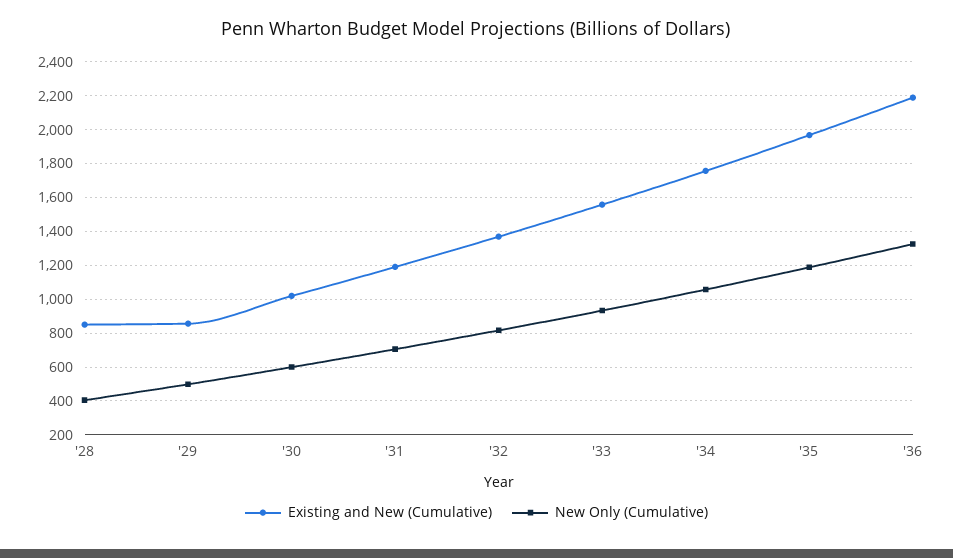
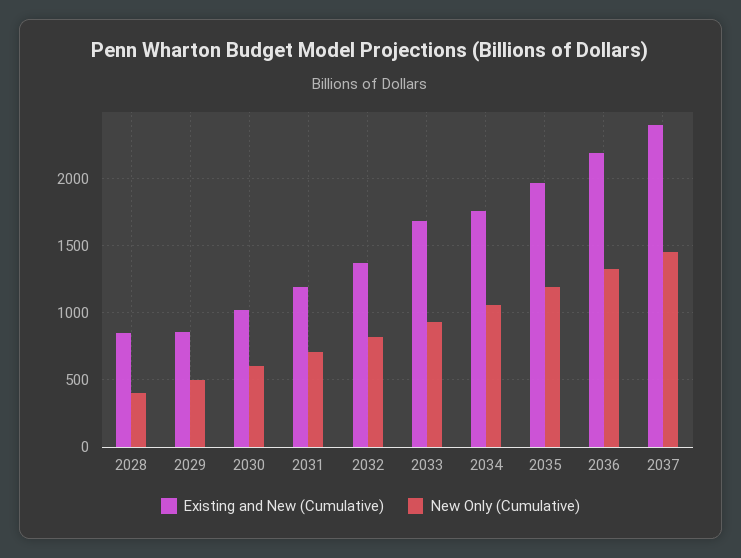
Existing and New (Cumulative), '33: 1550 -> 1700
Existing and New (Cumulative), 2037: none -> 2400
New Only (Cumulative), 2037: none -> 1450

